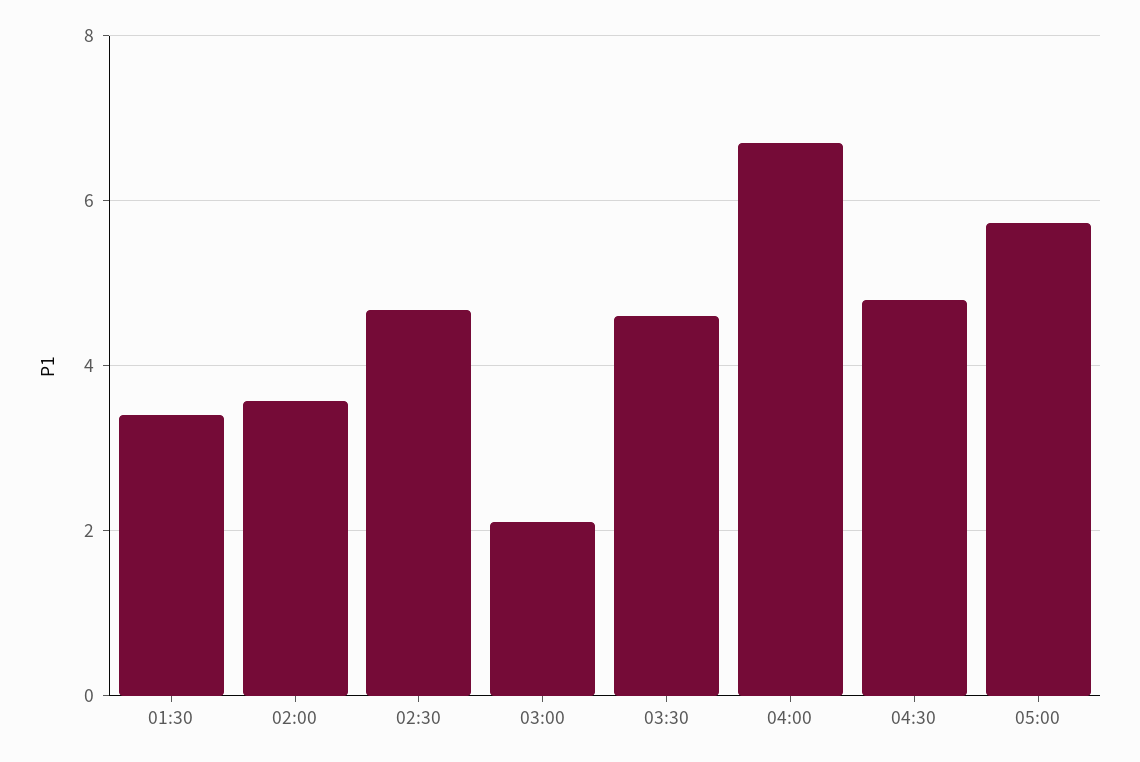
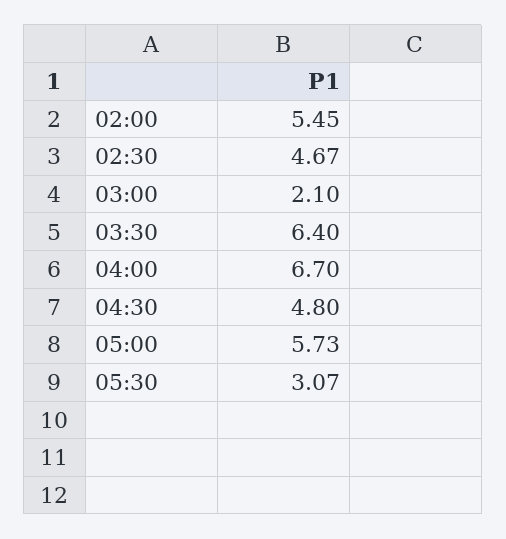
01:30: 3.4 -> none
02:00: 3.6 -> 5.45
03:30: 4.6 -> 6.4
05:30: none -> 3.07

